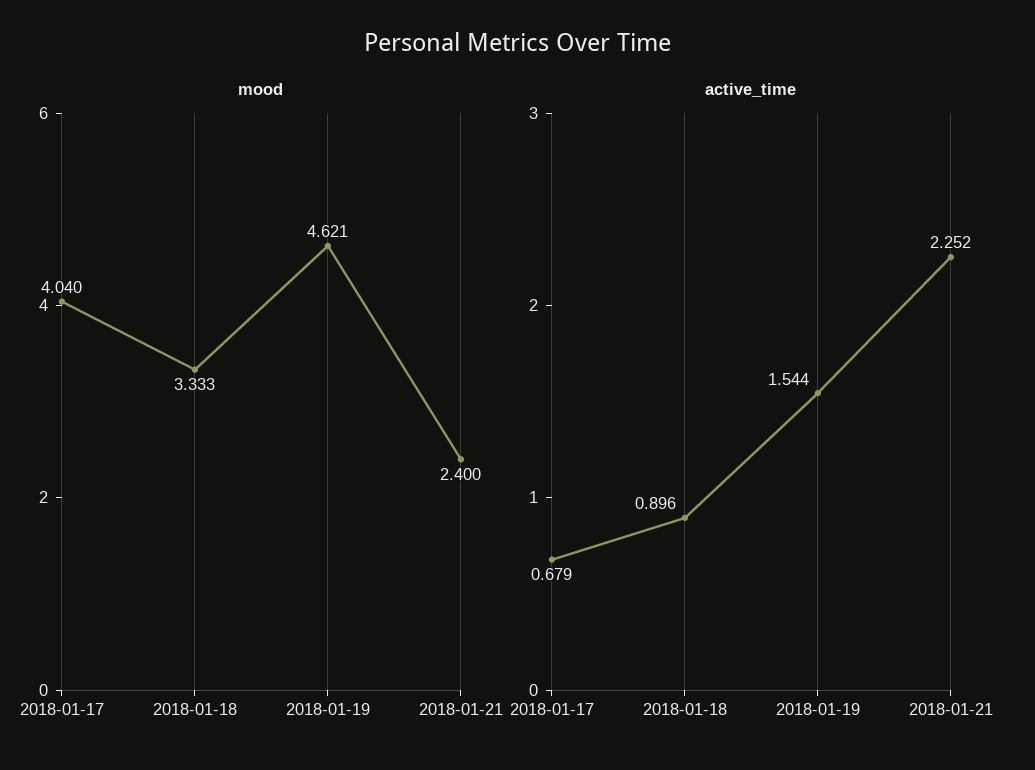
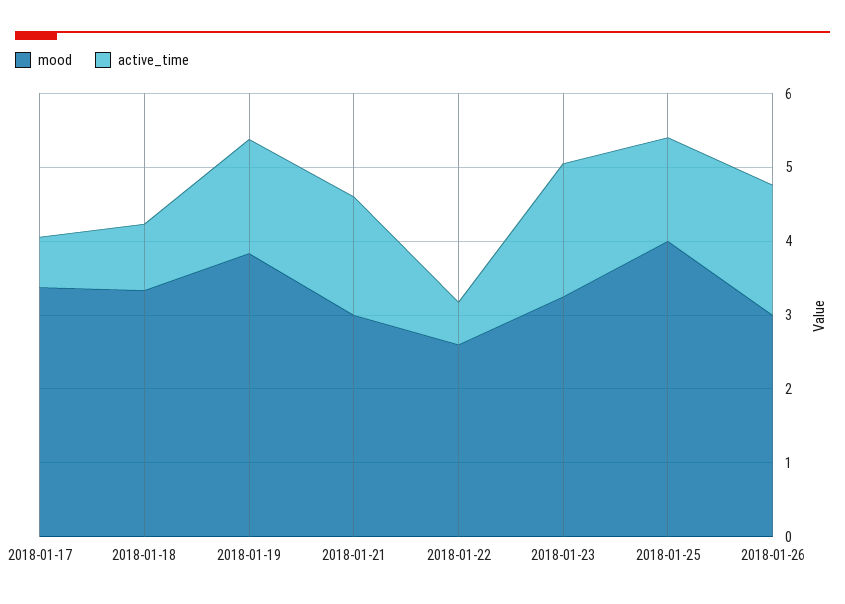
mood, 2018-01-17: 4.04 -> 3.4
mood, 2018-01-19: 4.621 -> 3.8
mood, 2018-01-21: 2.4 -> 3
active_time, 2018-01-21: 2.252 -> 1.6
mood, 2018-01-22: none -> 2.6
active_time, 2018-01-22: none -> 0.6
mood, 2018-01-23: none -> 3.2
active_time, 2018-01-23: none -> 1.8
mood, 2018-01-25: none -> 4
active_time, 2018-01-25: none -> 1.4
mood, 2018-01-26: none -> 3
active_time, 2018-01-26: none -> 1.8

